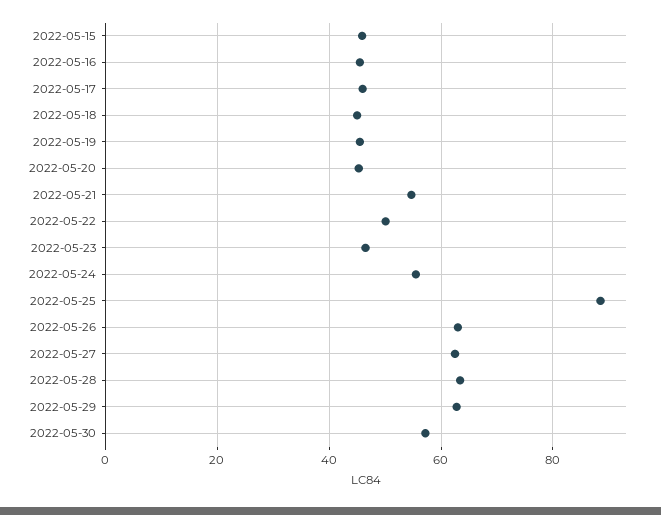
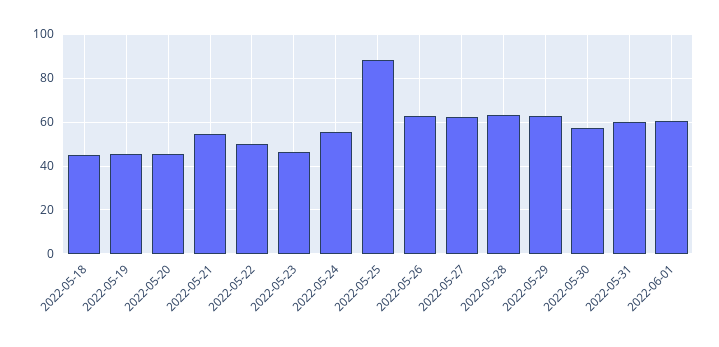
2022-05-15: 46 -> none
2022-05-16: 46 -> none
2022-05-17: 46 -> none
2022-05-31: none -> 60
2022-06-01: none -> 60

